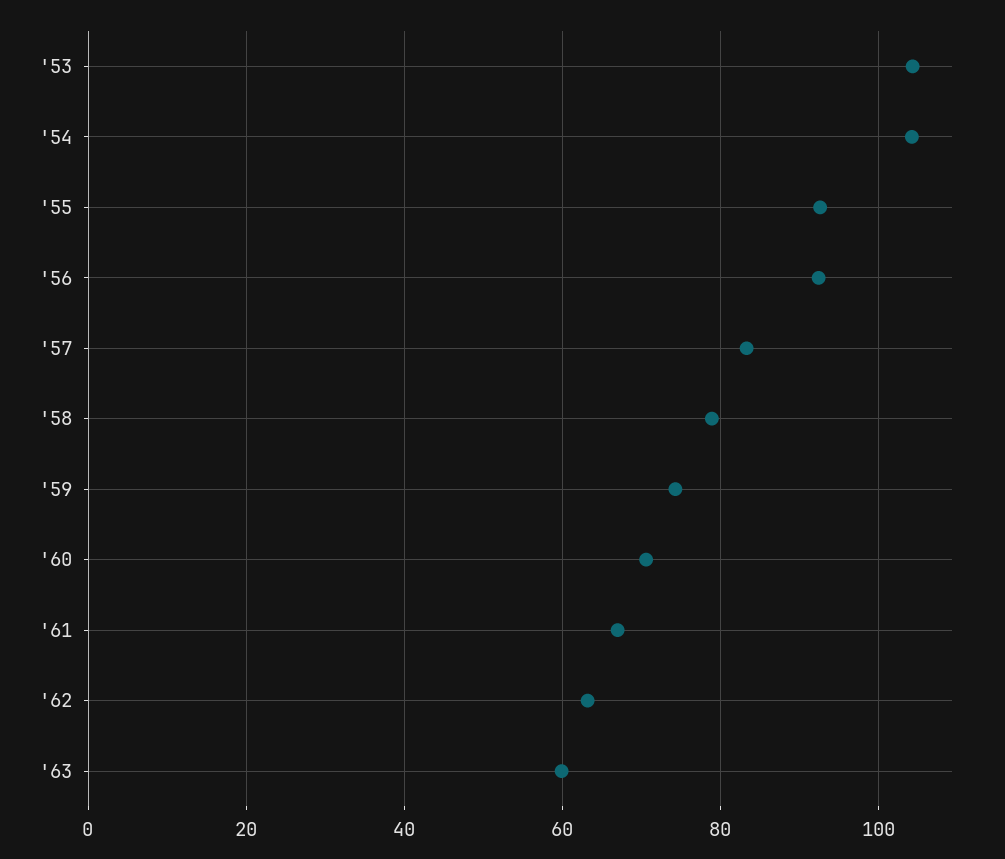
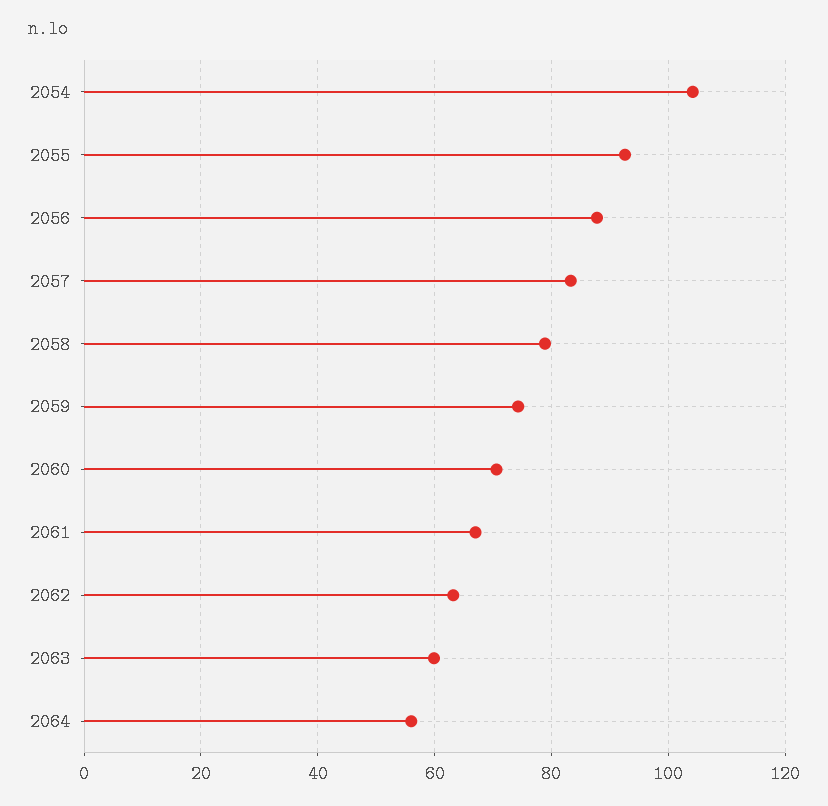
'53: 104 -> none
'56: 92 -> 88
2064: none -> 56

